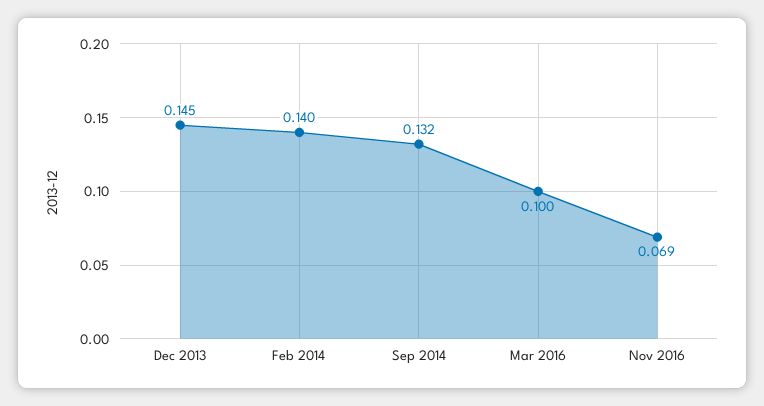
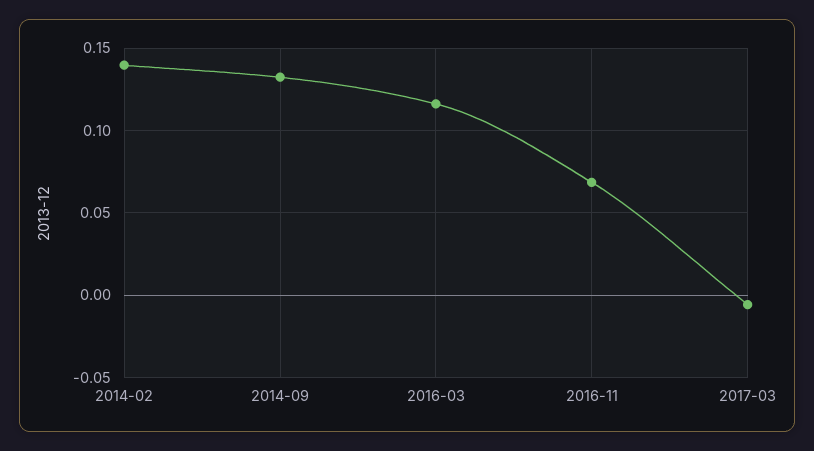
Dec 2013: 0.145 -> none
Mar 2016: 0.1 -> 0.115
2017-03: none -> -0.005

